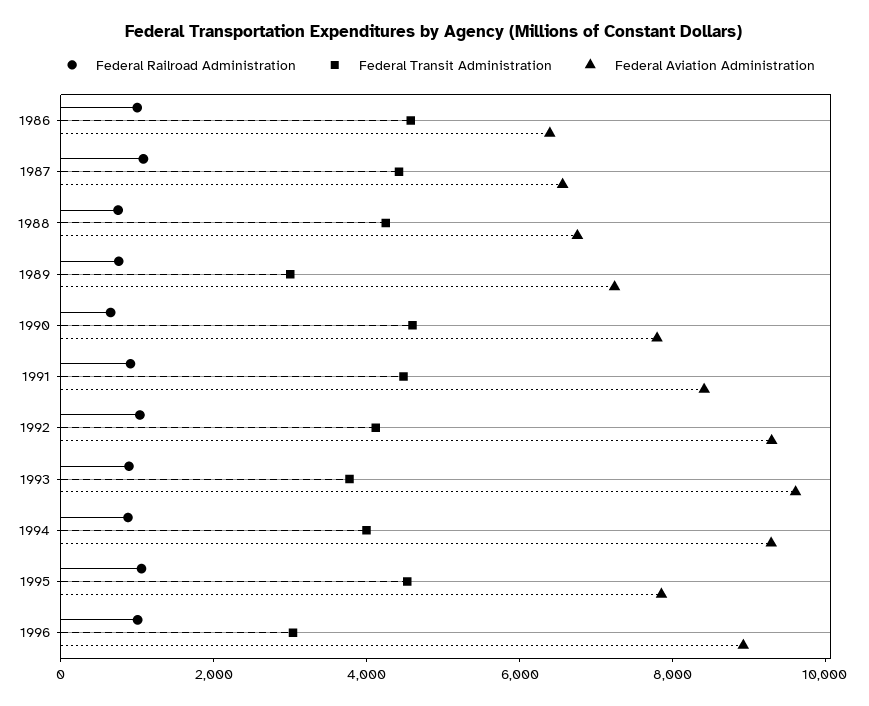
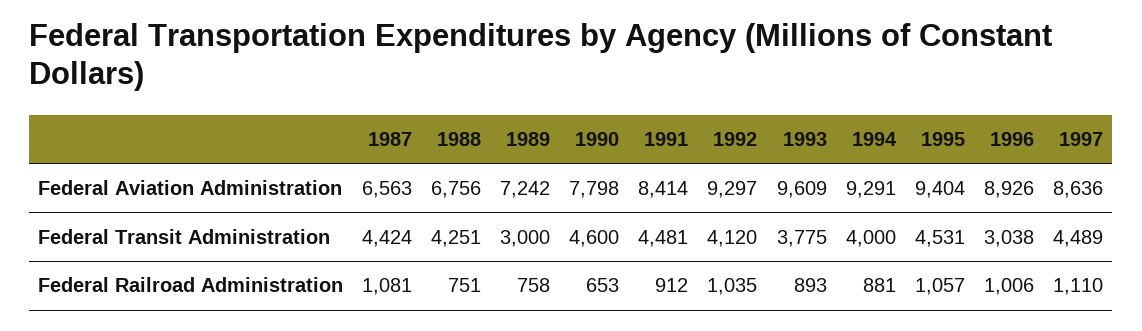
Federal Railroad Administration, 1986: 1000 -> none
Federal Transit Administration, 1986: 4500 -> none
Federal Aviation Administration, 1986: 6500 -> none
Federal Aviation Administration, 1995: 8000 -> 9404
Federal Aviation Administration, 1997: none -> 8636
Federal Transit Administration, 1997: none -> 4489
Federal Railroad Administration, 1997: none -> 1110

